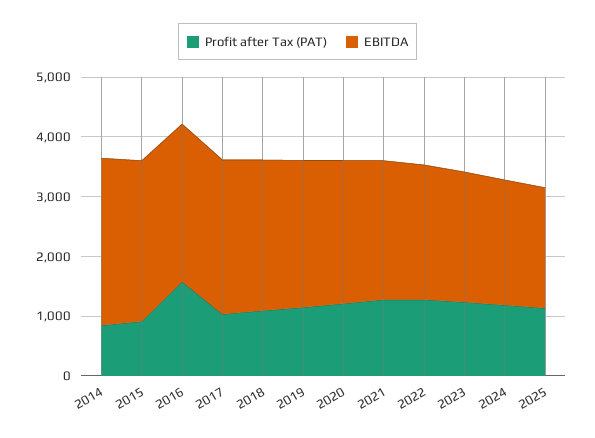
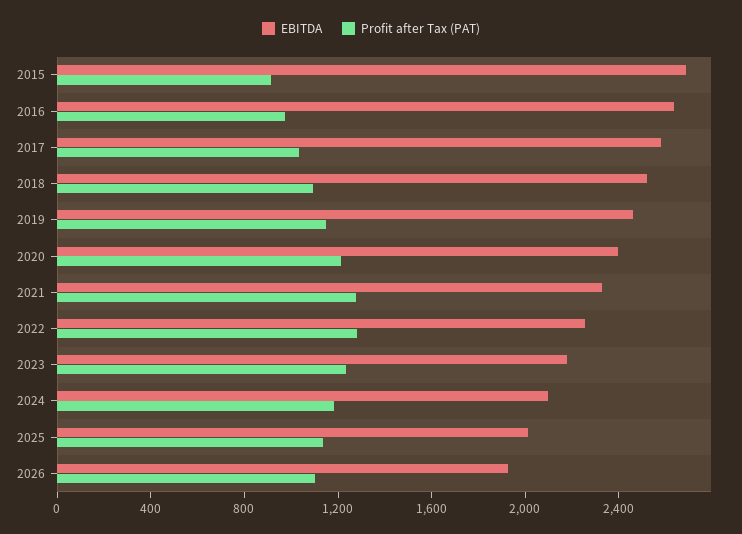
Profit after Tax (PAT), 2014: 800 -> none
EBITDA, 2014: 2800 -> none
Profit after Tax (PAT), 2016: 1600 -> 1000
EBITDA, 2026: none -> 1900
Profit after Tax (PAT), 2026: none -> 1100

